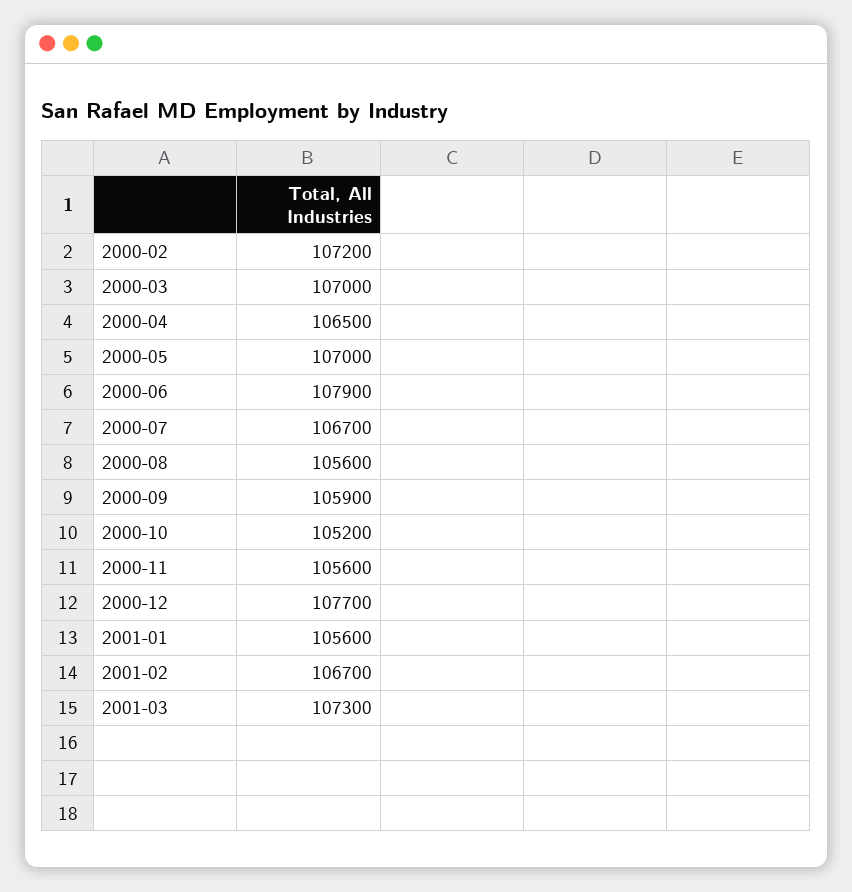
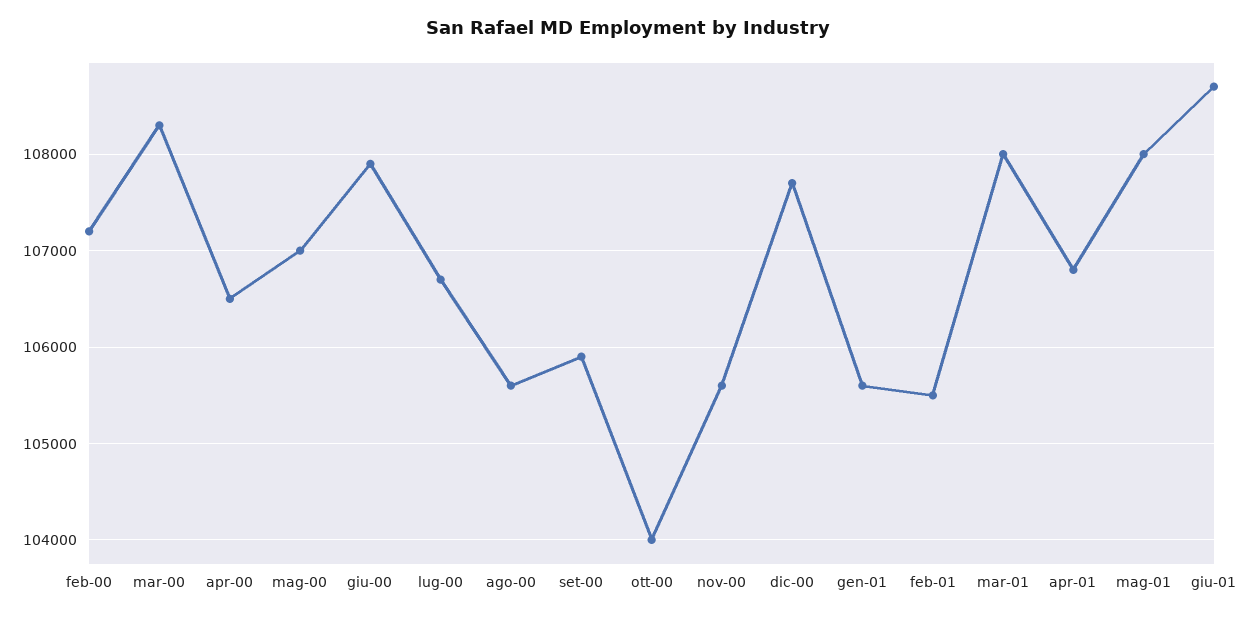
2000-03: 107000 -> 108300
2000-10: 105200 -> 104000
2001-02: 106700 -> 105500
2001-03: 107300 -> 108000
apr-01: none -> 106800
mag-01: none -> 108000
giu-01: none -> 108700

